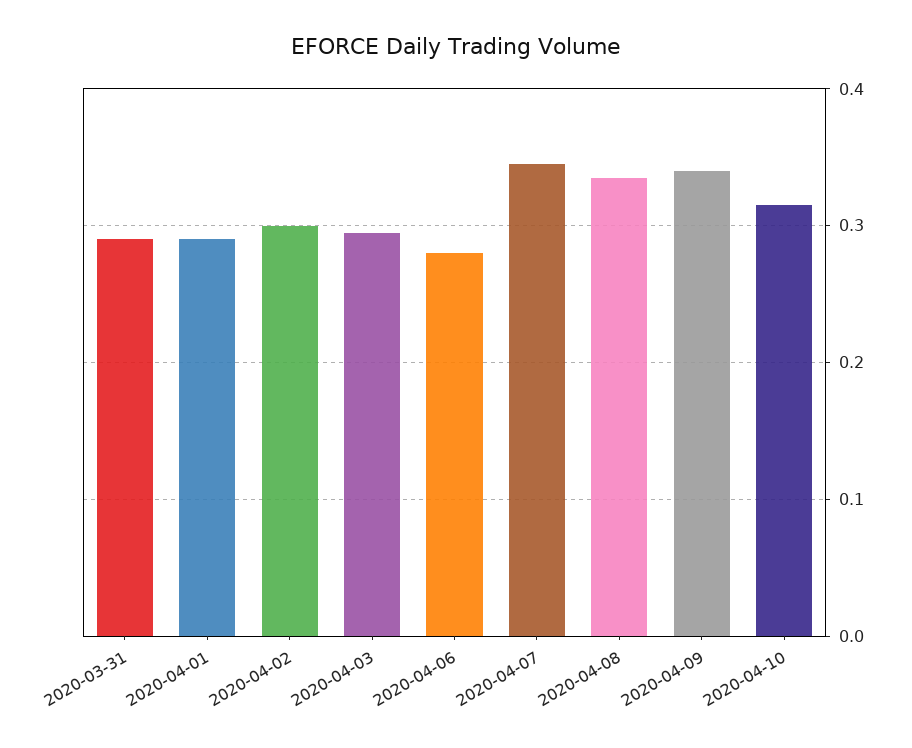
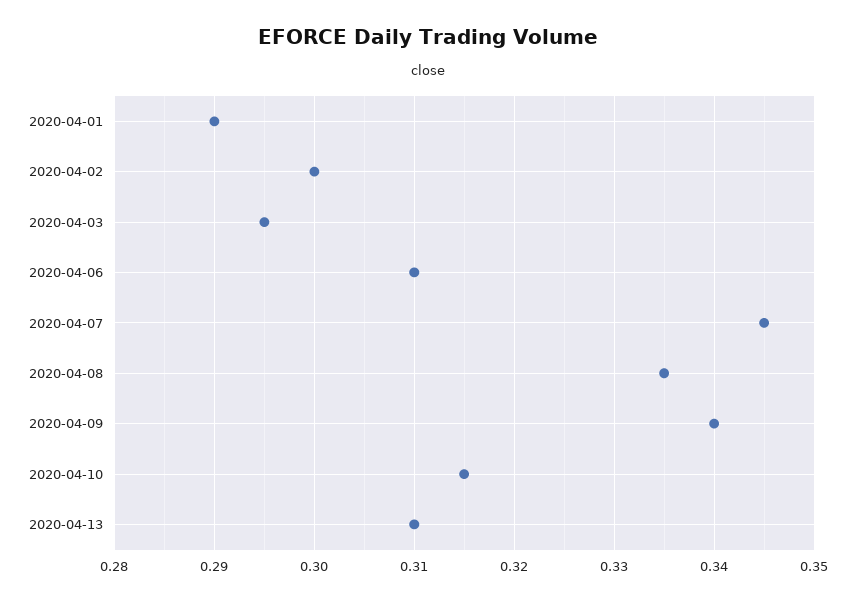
2020-03-31: 0.29 -> none
2020-04-06: 0.28 -> 0.31
2020-04-13: none -> 0.31

